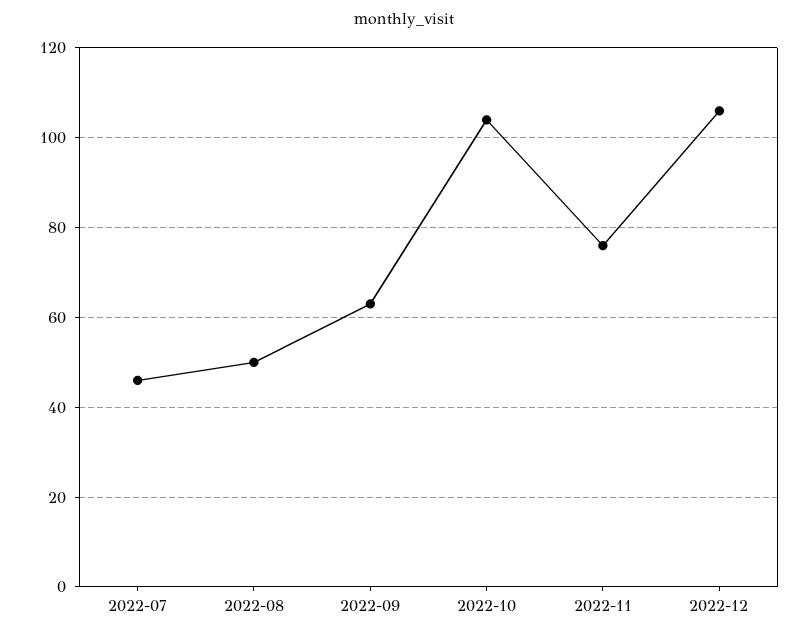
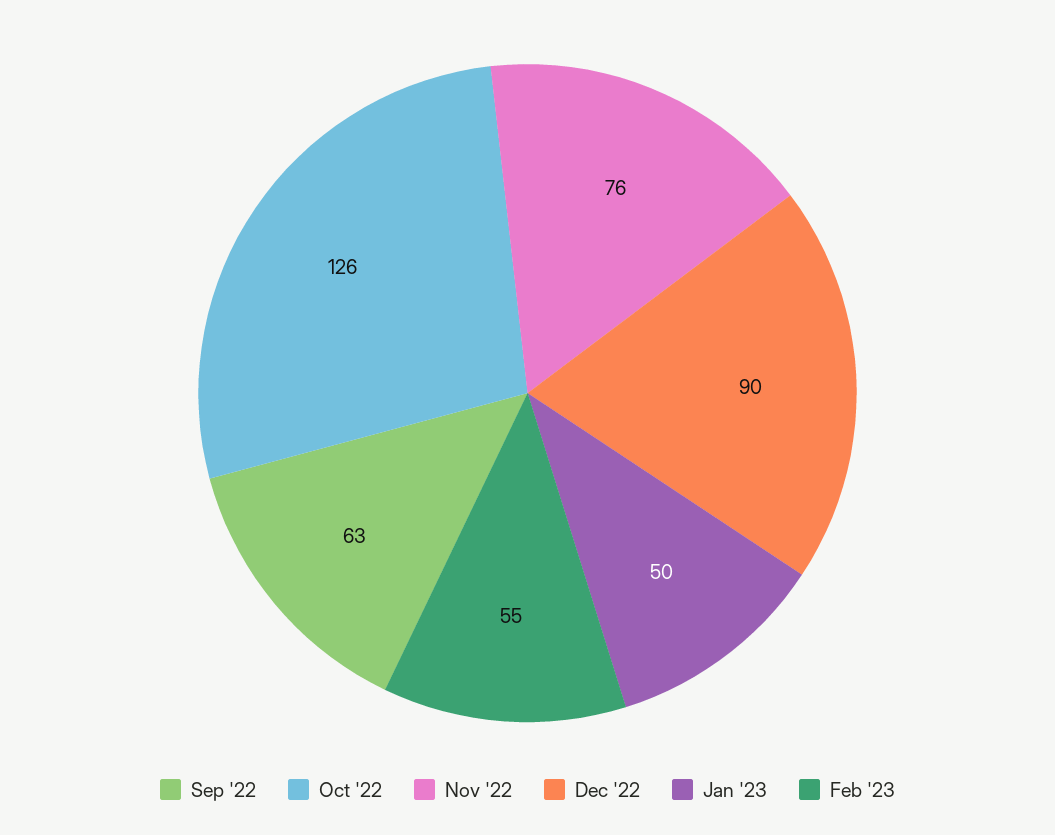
2022-07: 45 -> none
2022-08: 50 -> none
2022-10: 105 -> 126
2022-12: 105 -> 90
Jan '23: none -> 50
Feb '23: none -> 55

